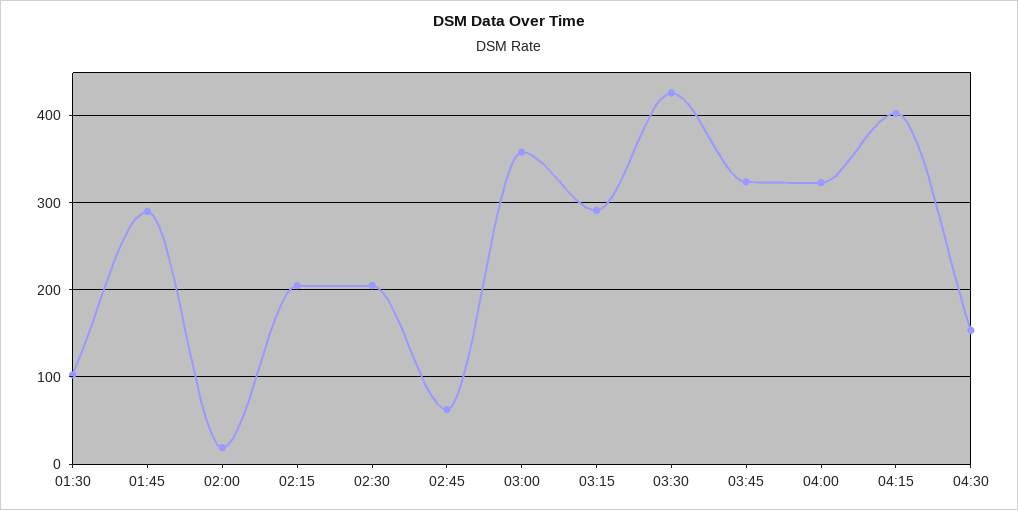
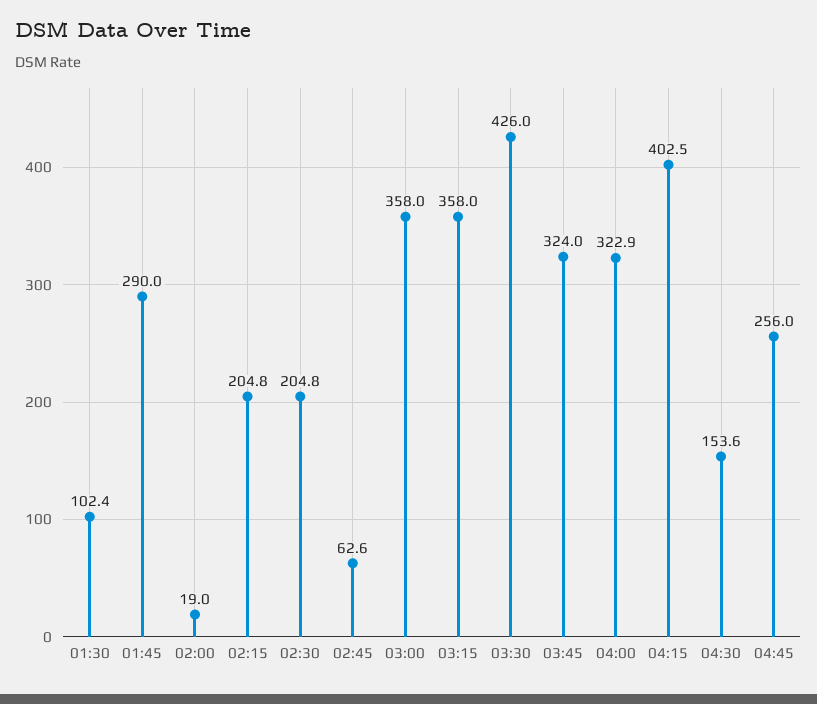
03:15: 290 -> 358
04:45: none -> 256

